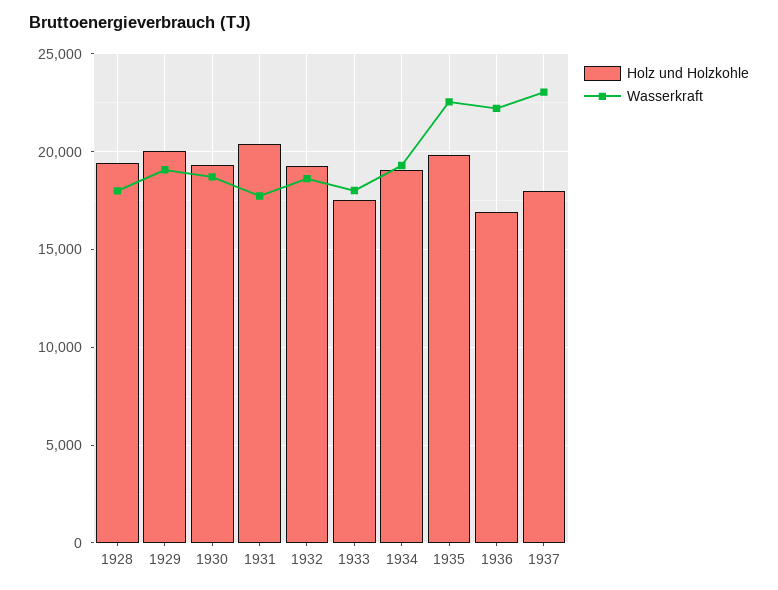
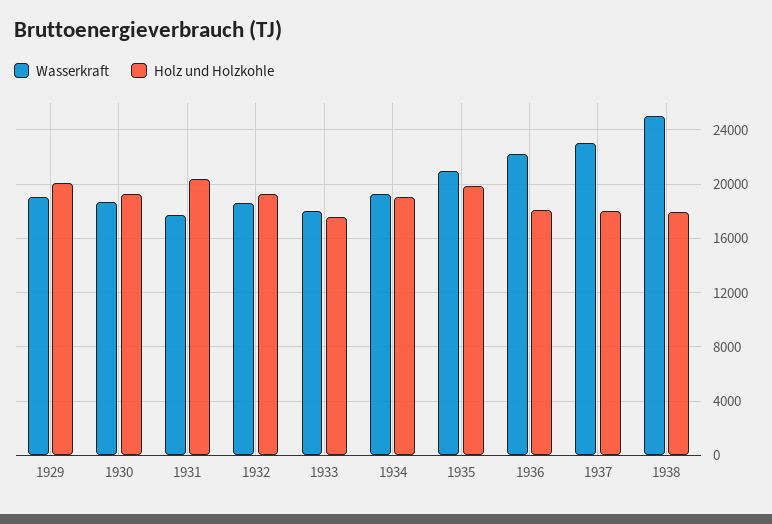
Holz und Holzkohle, 1928: 19500 -> none
Wasserkraft, 1928: 18000 -> none
Wasserkraft, 1935: 22500 -> 21000
Holz und Holzkohle, 1936: 17000 -> 18000
Wasserkraft, 1938: none -> 25000
Holz und Holzkohle, 1938: none -> 18000

